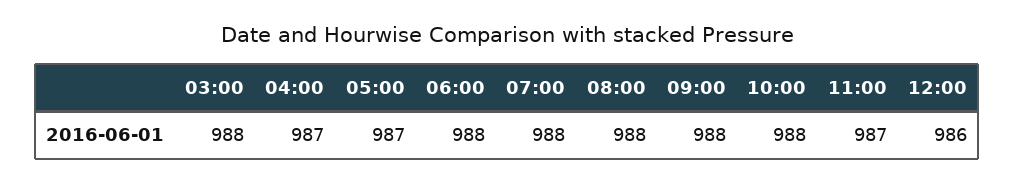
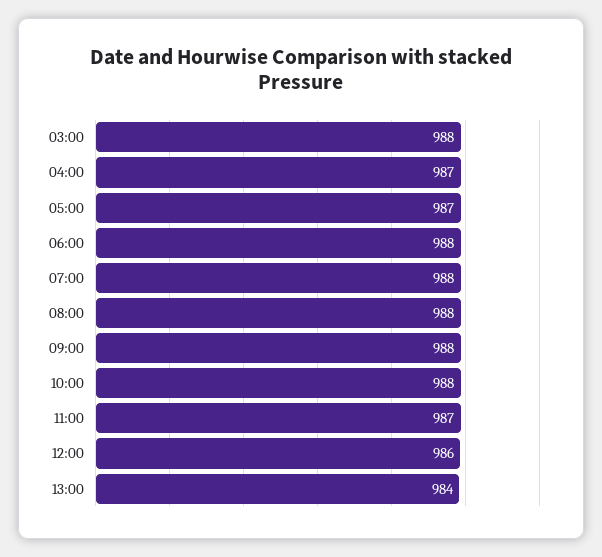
13:00: none -> 984

